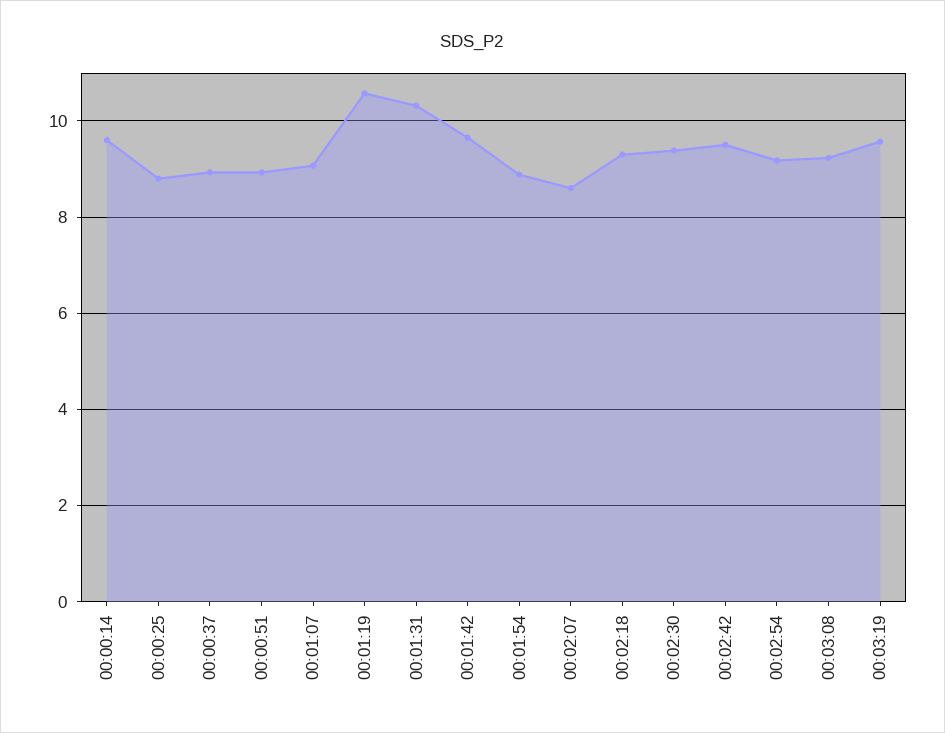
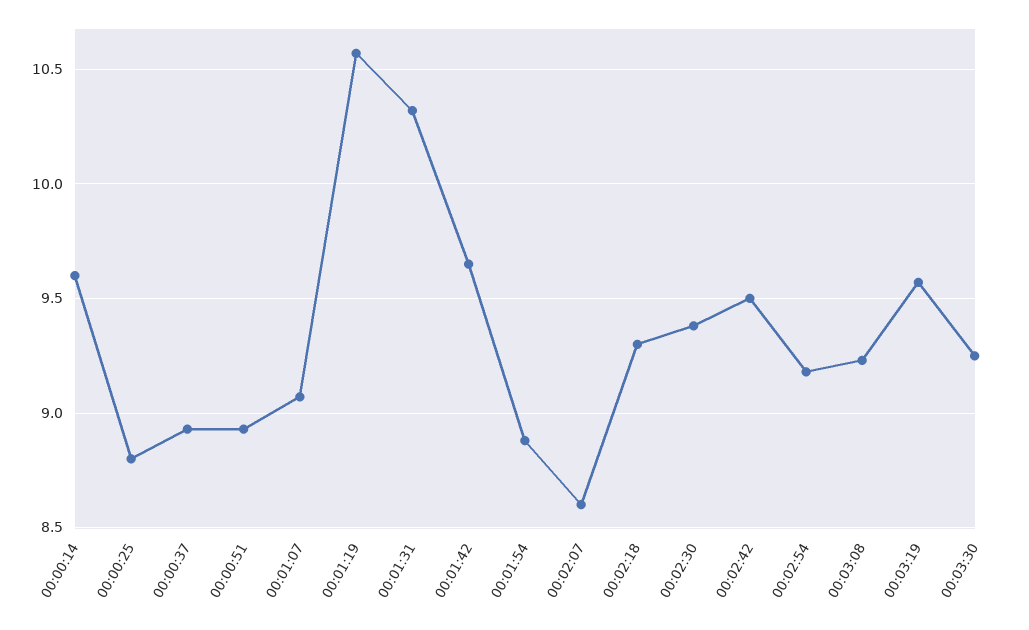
00:03:30: none -> 9.25

